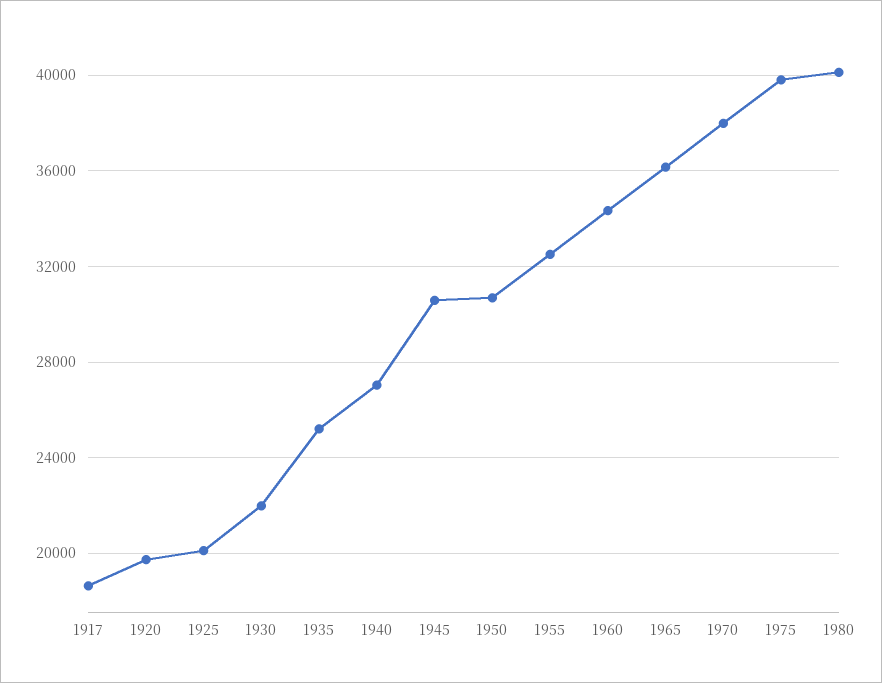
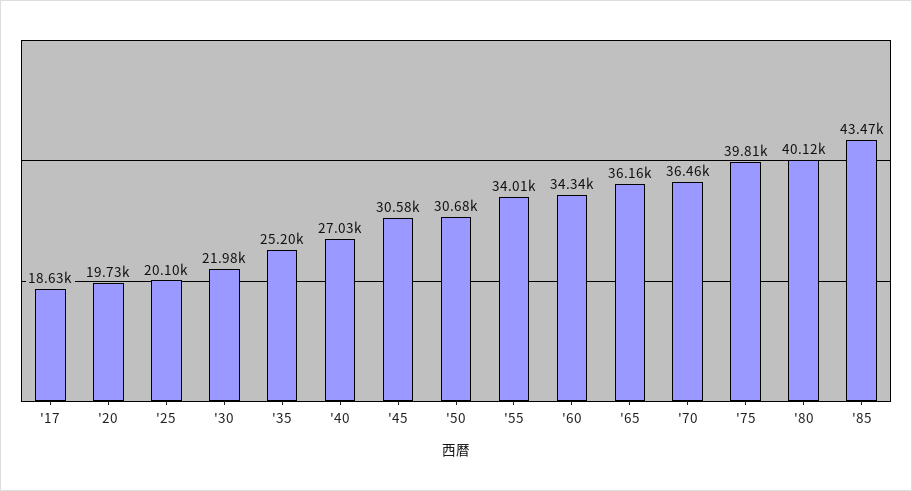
1955: 32500 -> 34010
1970: 38000 -> 36460
'85: none -> 43470

